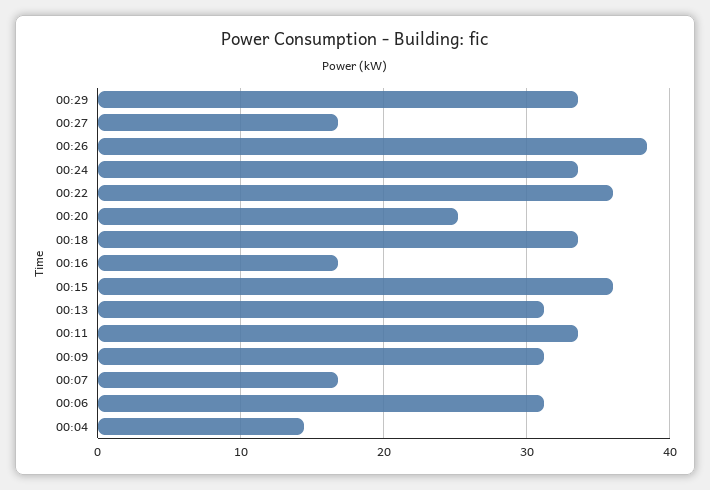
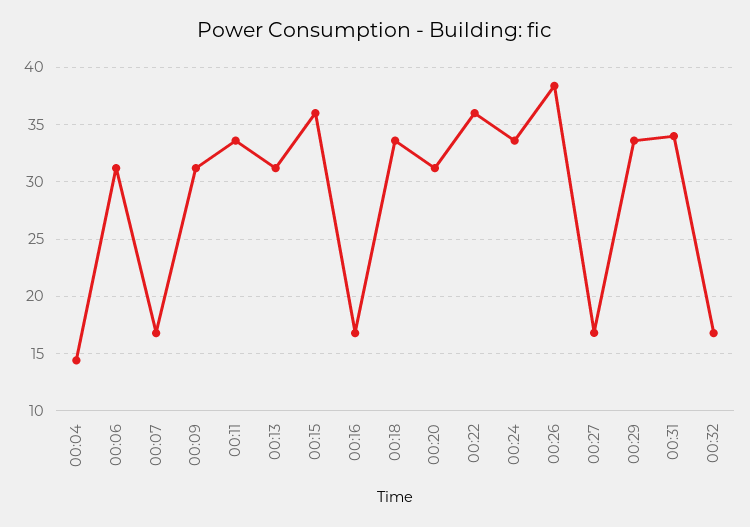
00:20: 25 -> 31
00:31: none -> 34
00:32: none -> 17

